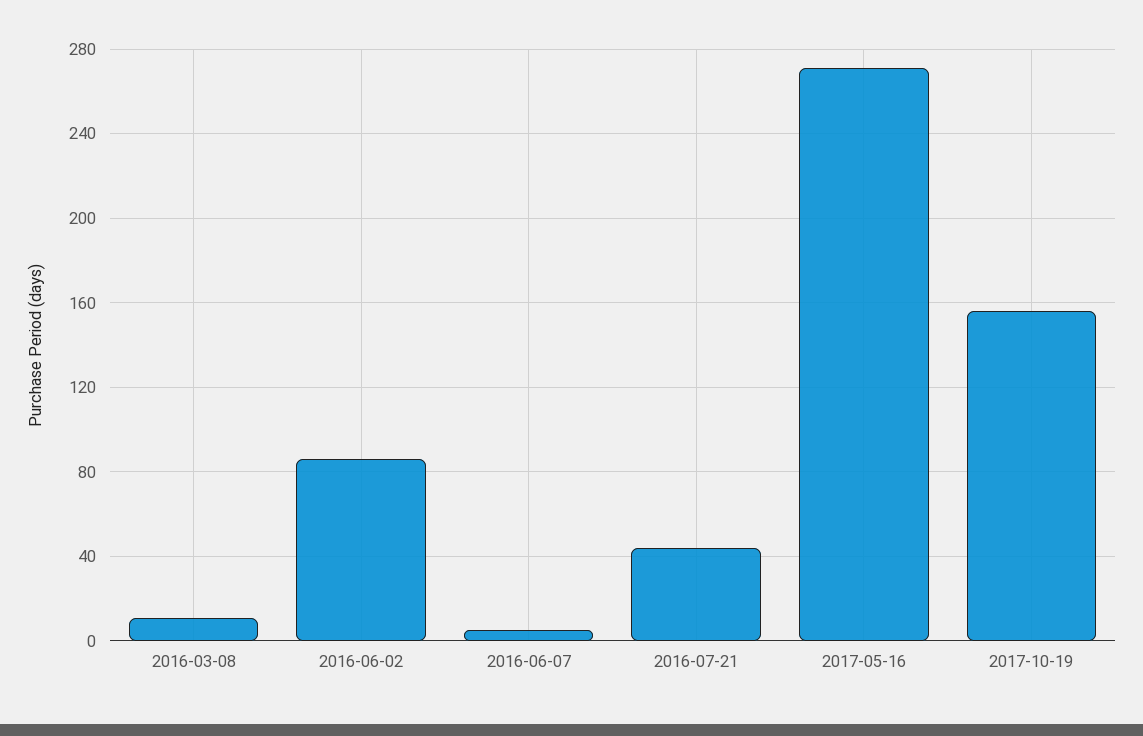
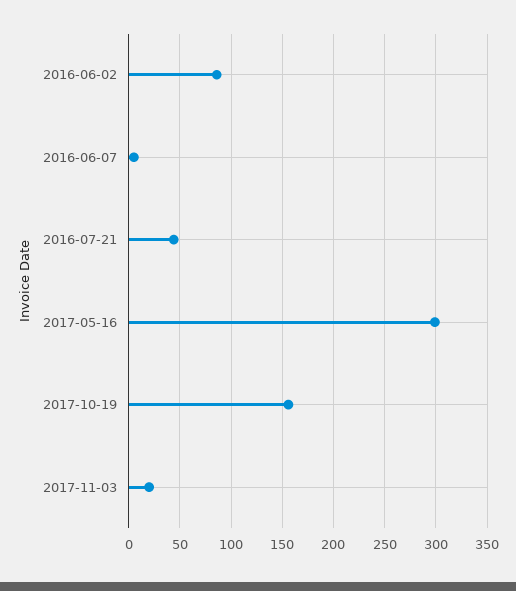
2016-03-08: 10 -> none
2017-05-16: 270 -> 300
2017-11-03: none -> 20

